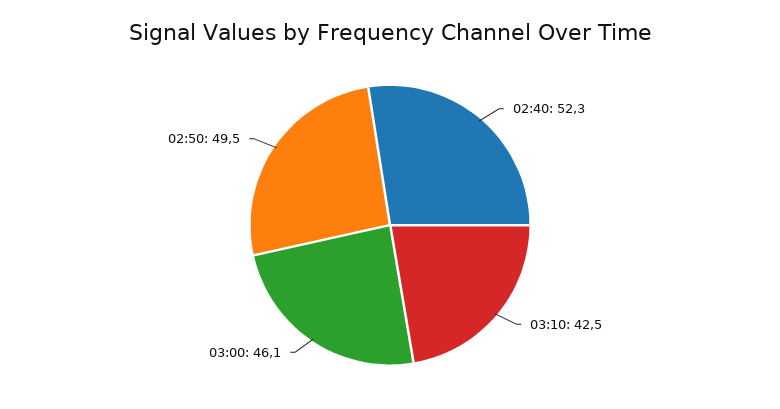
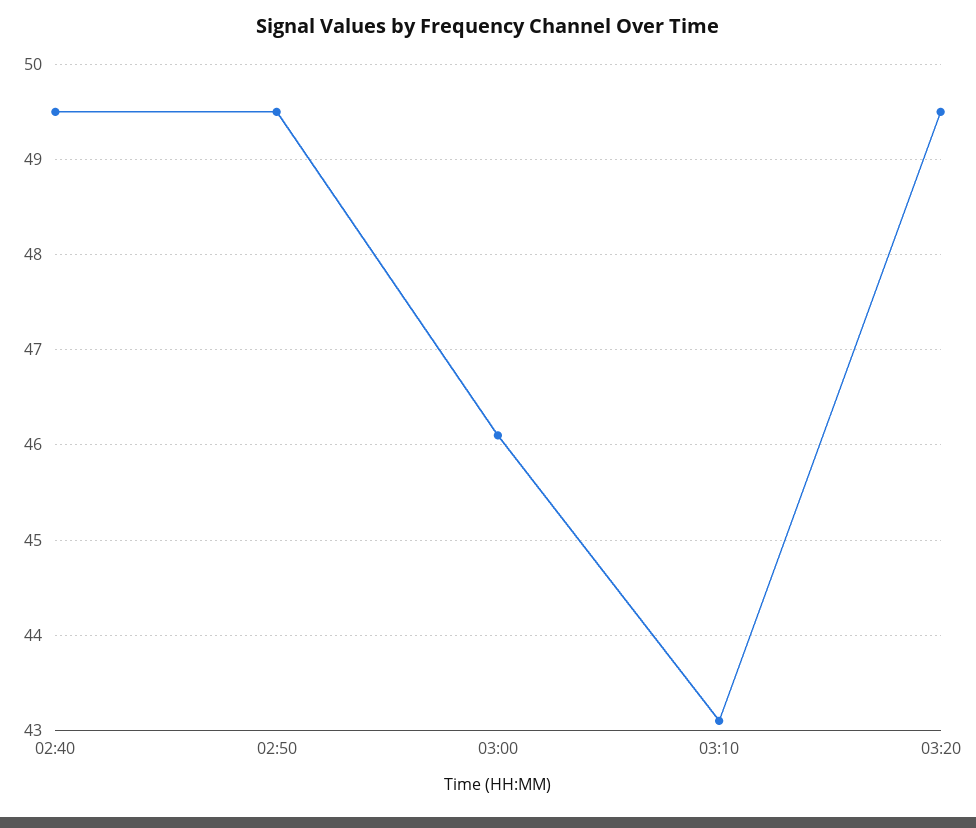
02:40: 52.3 -> 49.5
03:10: 42.5 -> 43.1
03:20: none -> 49.5

